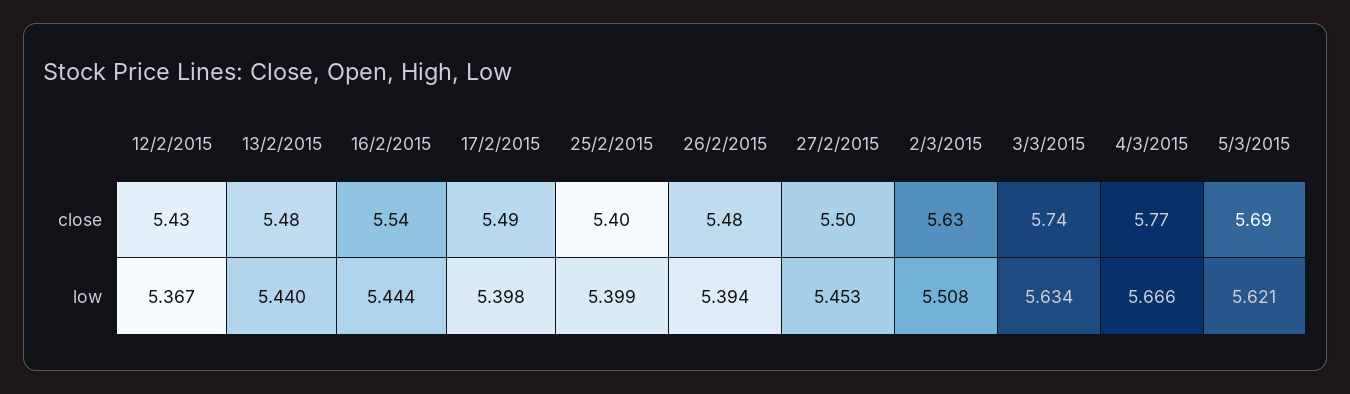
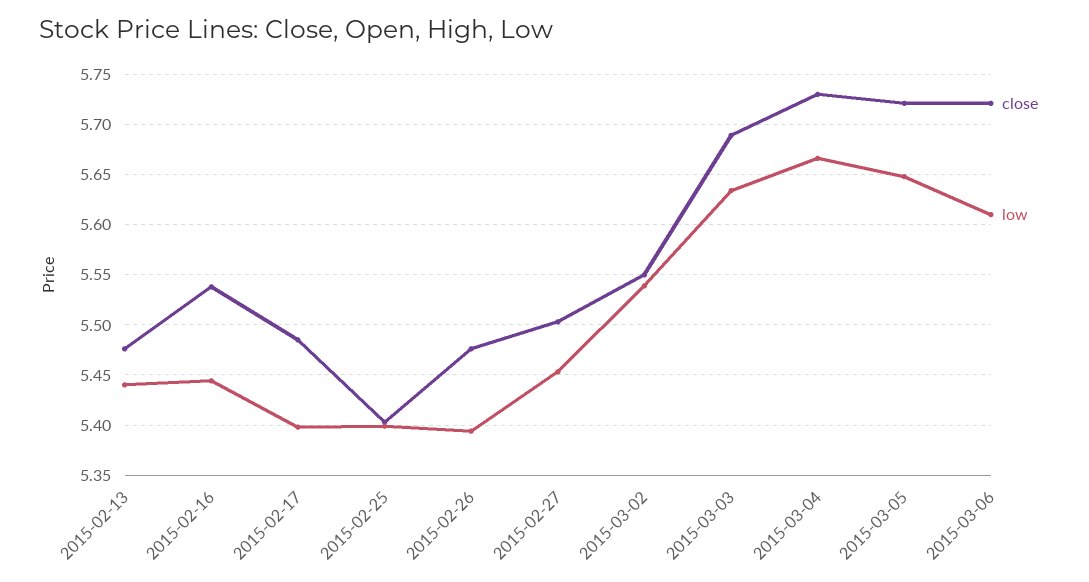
close, 12/2/2015: 5.43 -> none
close, 2/3/2015: 5.63 -> 5.55
close, 3/3/2015: 5.74 -> 5.69
close, 4/3/2015: 5.77 -> 5.73
close, 5/3/2015: 5.69 -> 5.72
low, 12/2/2015: 5.367 -> none
low, 2/3/2015: 5.508 -> 5.54
low, 5/3/2015: 5.621 -> 5.65
close, 2015-03-06: none -> 5.72
low, 2015-03-06: none -> 5.61

